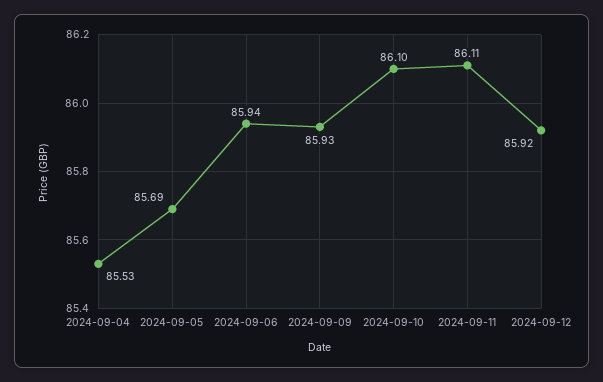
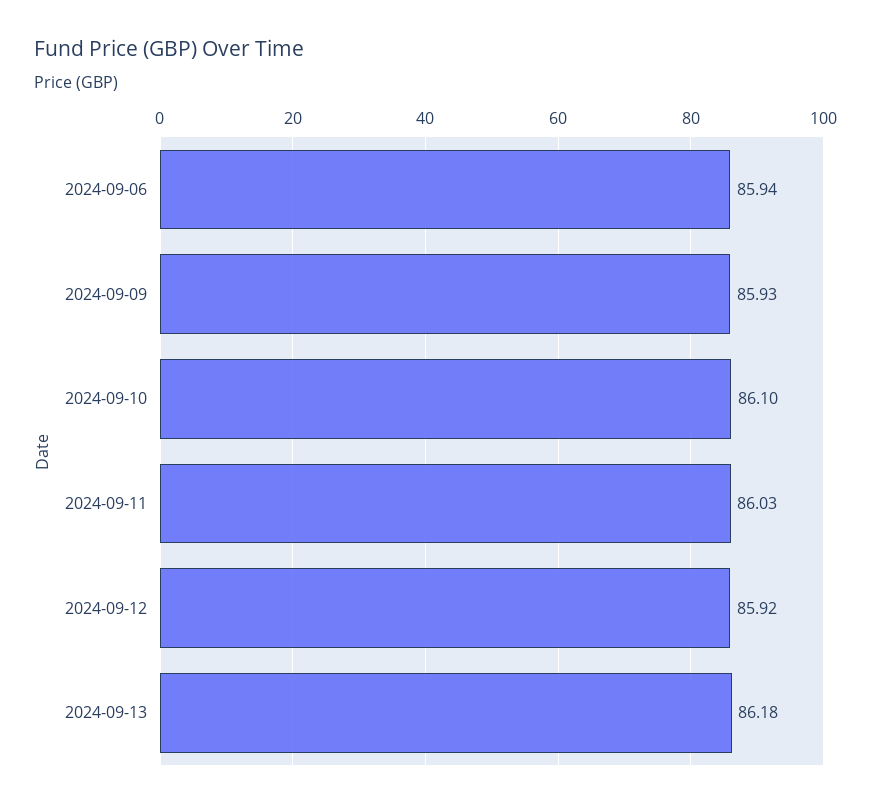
2024-09-04: 85.53 -> none
2024-09-05: 85.69 -> none
2024-09-11: 86.11 -> 86.03
2024-09-13: none -> 86.18

